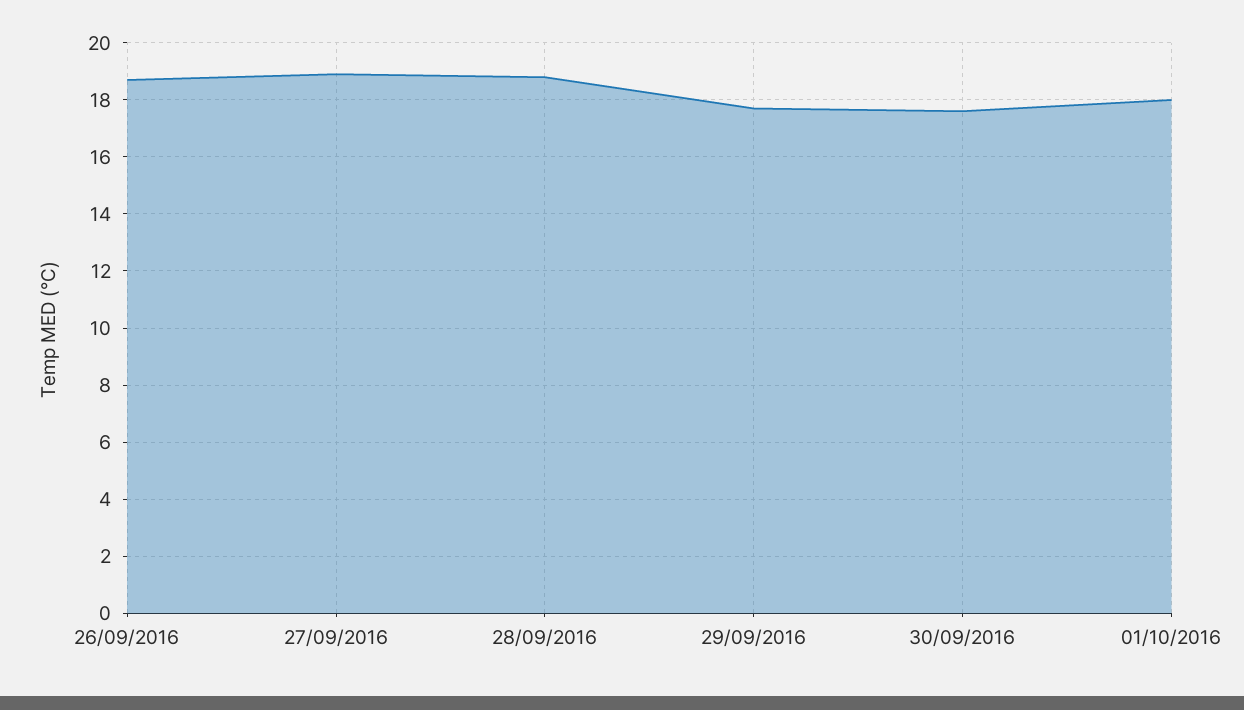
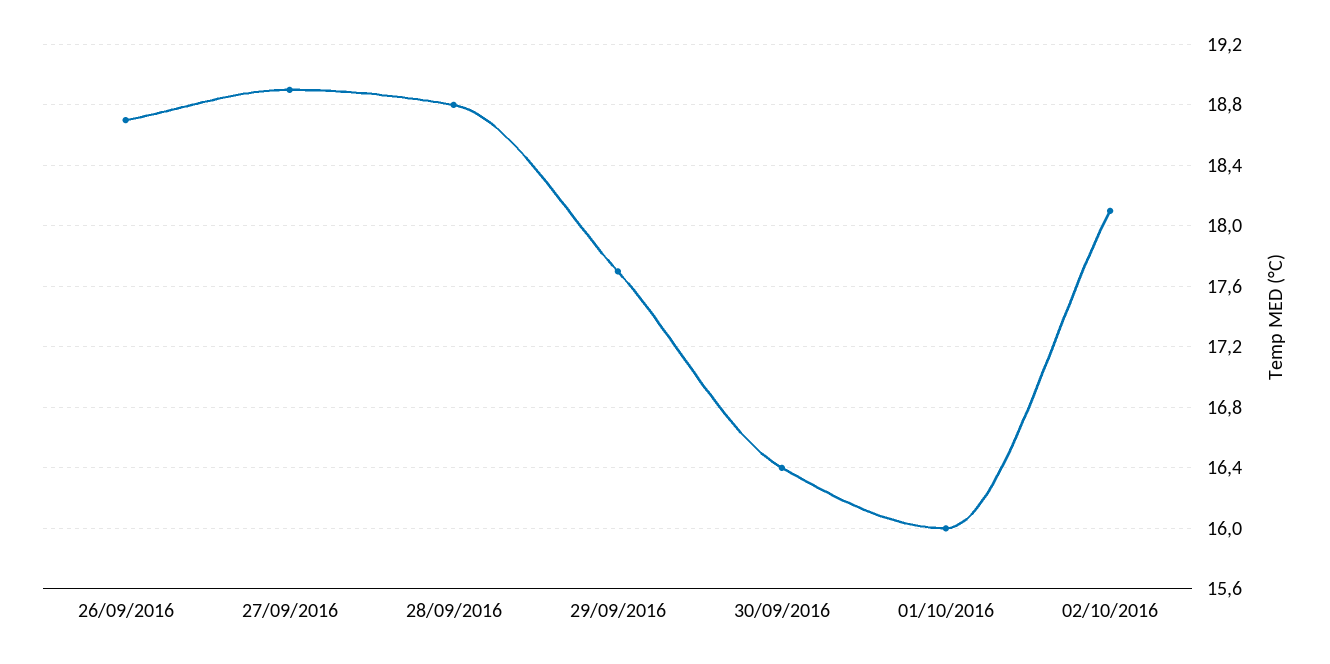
30/09/2016: 17.5 -> 16.4
01/10/2016: 18 -> 16
02/10/2016: none -> 18.1

